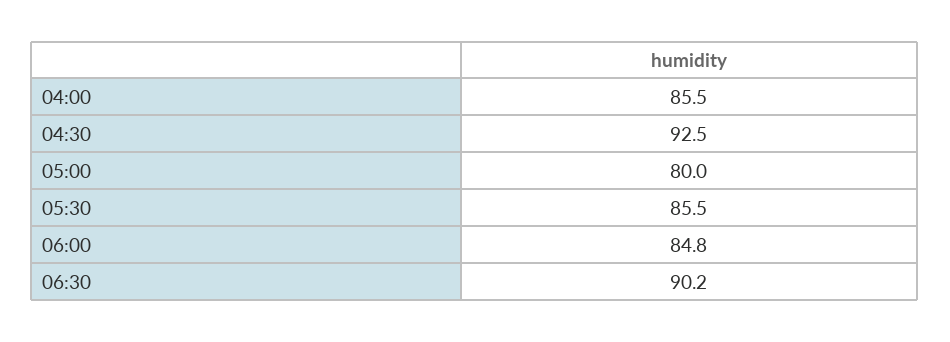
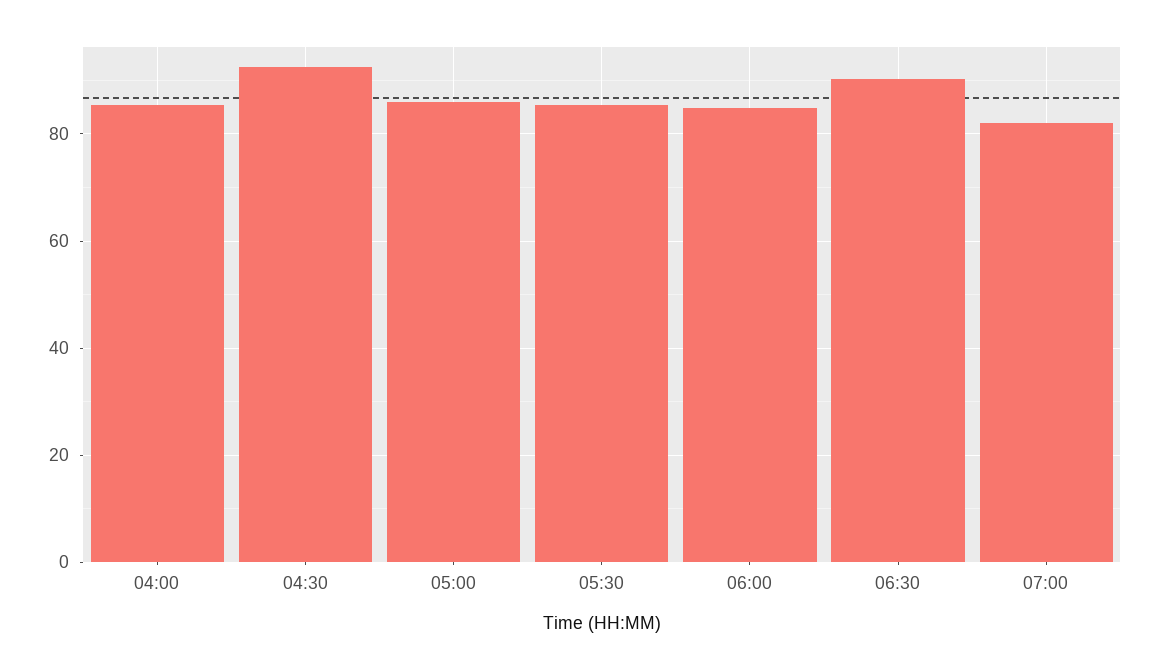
05:00: 80 -> 86
07:00: none -> 82

